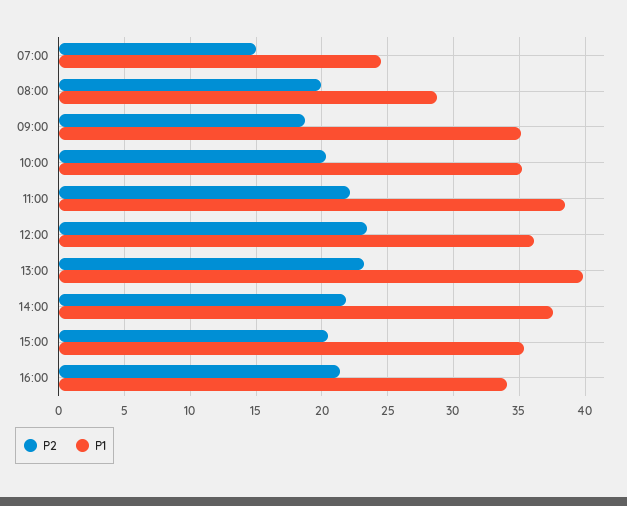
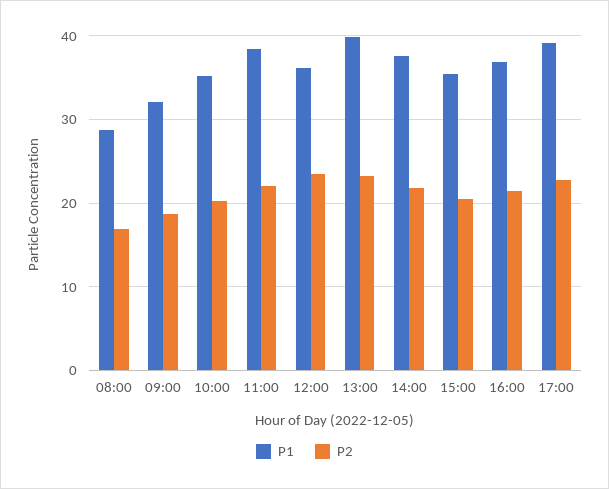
P2, 07:00: 15 -> none
P1, 07:00: 24.5 -> none
P2, 08:00: 20 -> 17
P1, 09:00: 35 -> 32
P1, 16:00: 34 -> 37
P1, 17:00: none -> 39
P2, 17:00: none -> 23

